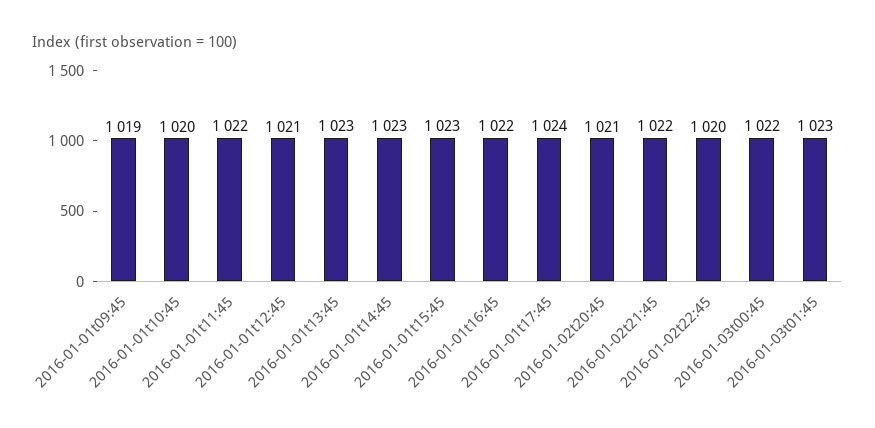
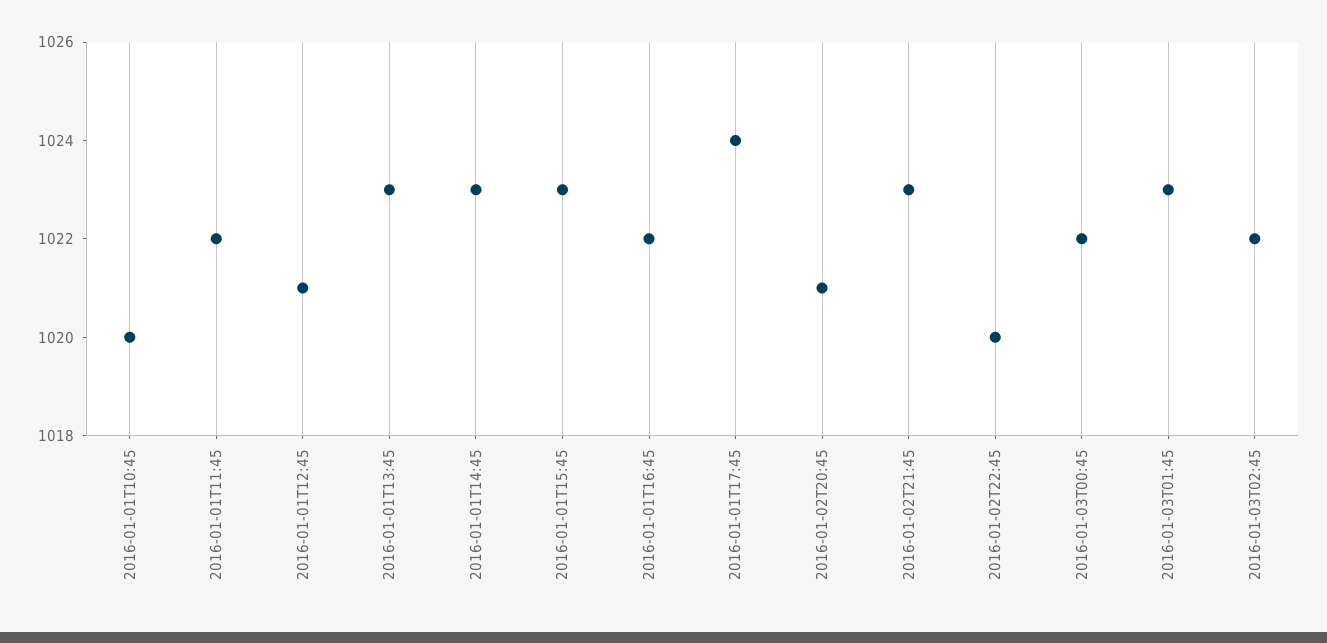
2016-01-01t09:45: 1019 -> none
2016-01-02t21:45: 1022 -> 1023
2016-01-03T02:45: none -> 1022

